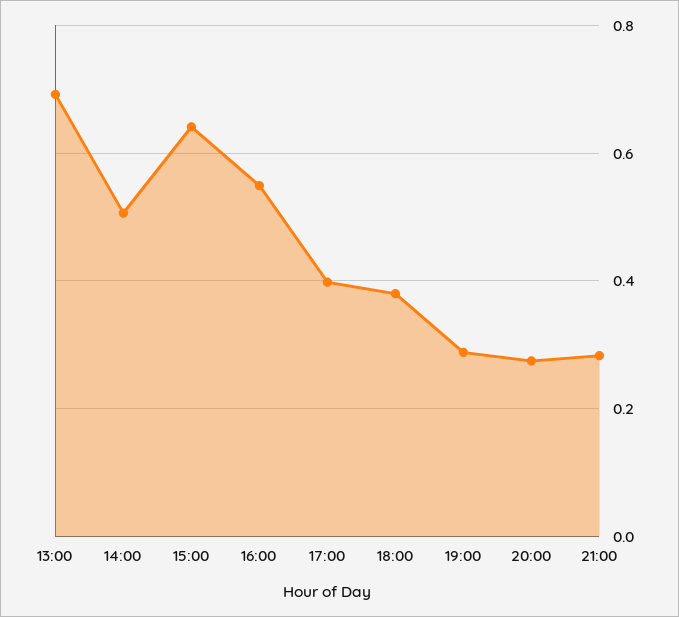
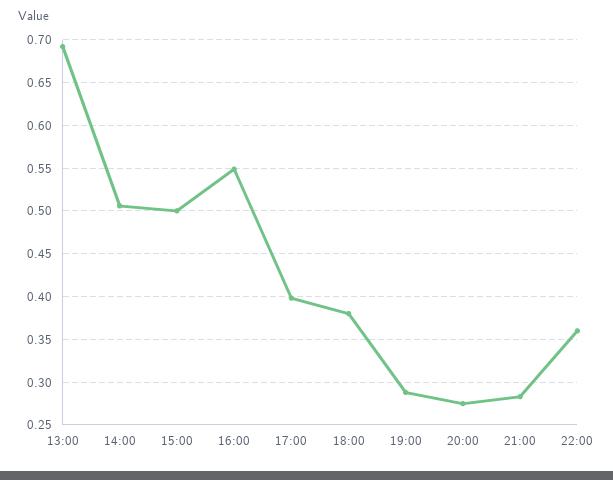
15:00: 0.64 -> 0.5
22:00: none -> 0.36

